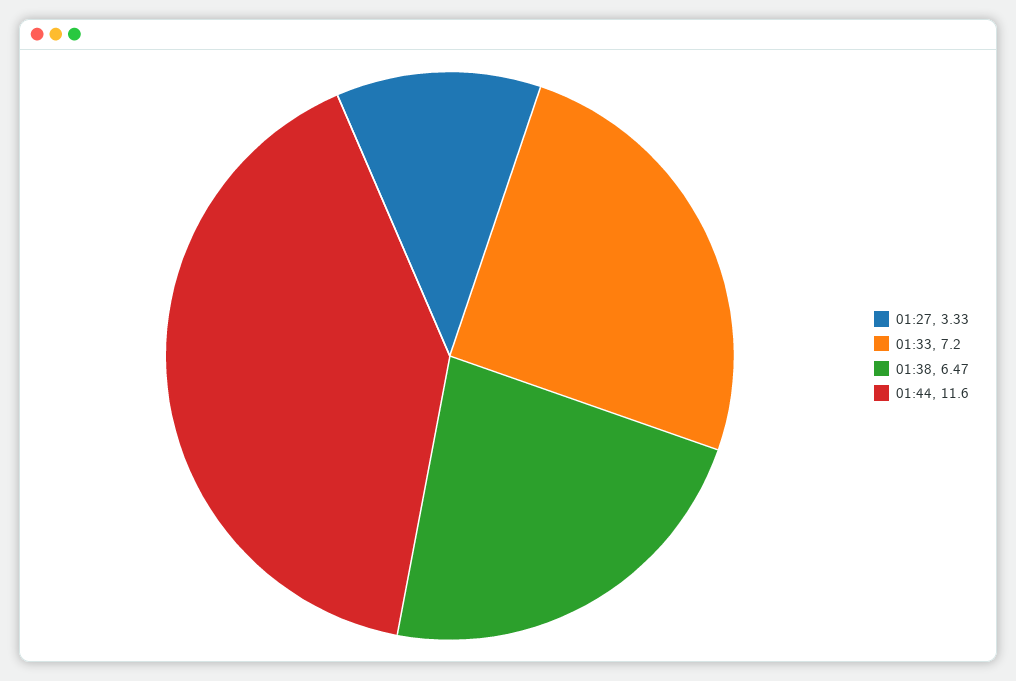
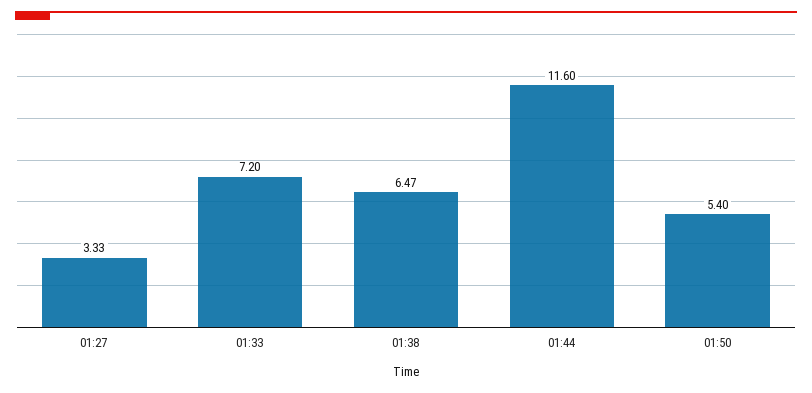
01:50: none -> 5.4

